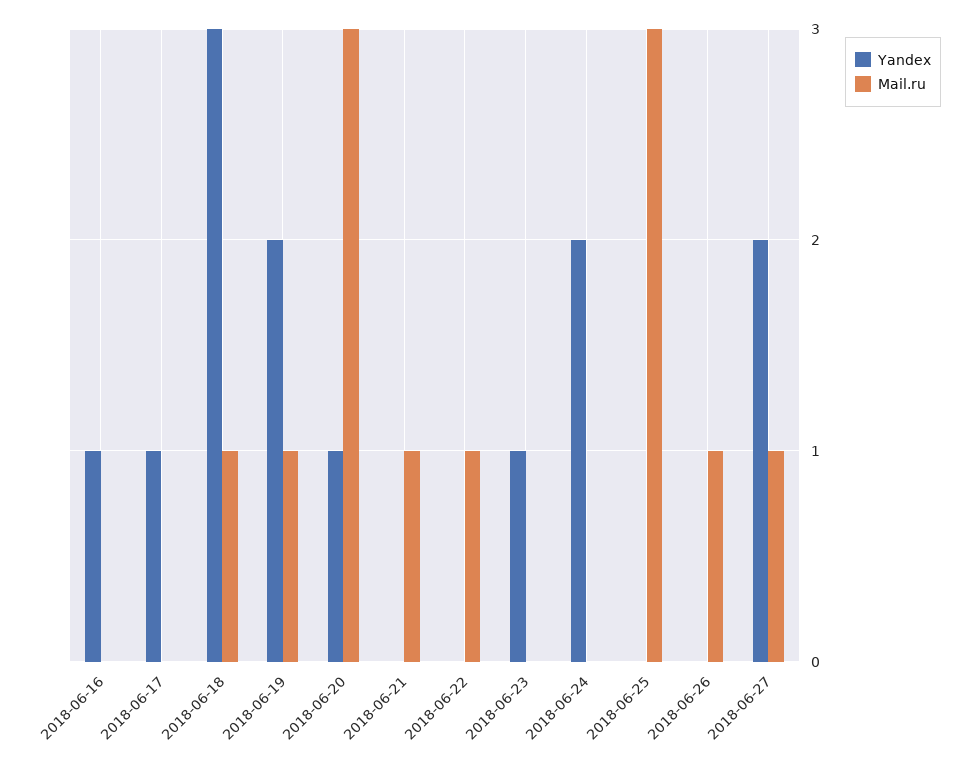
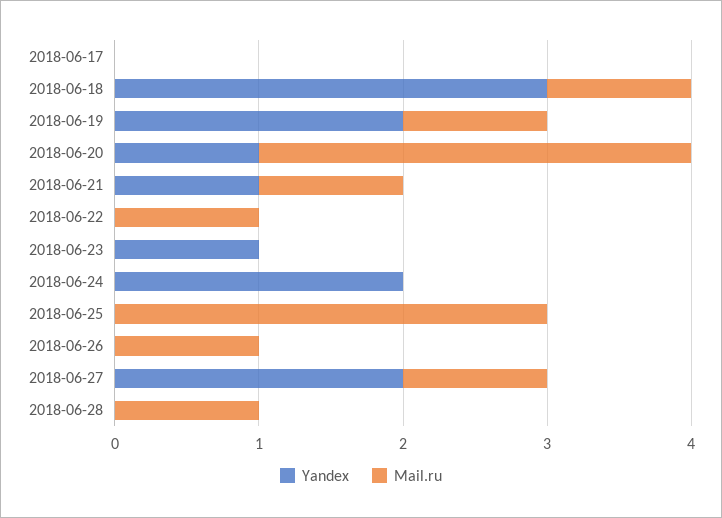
Yandex, 2018-06-16: 1 -> none
Mail.ru, 2018-06-16: 0 -> none
Yandex, 2018-06-17: 1 -> 0
Yandex, 2018-06-21: 0 -> 1
Yandex, 2018-06-28: none -> 0
Mail.ru, 2018-06-28: none -> 1

